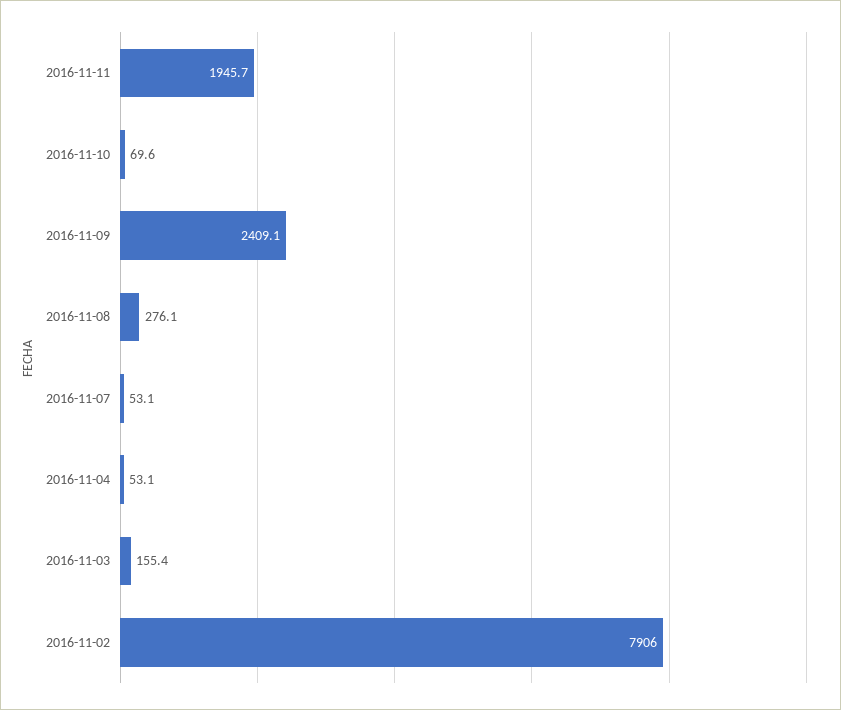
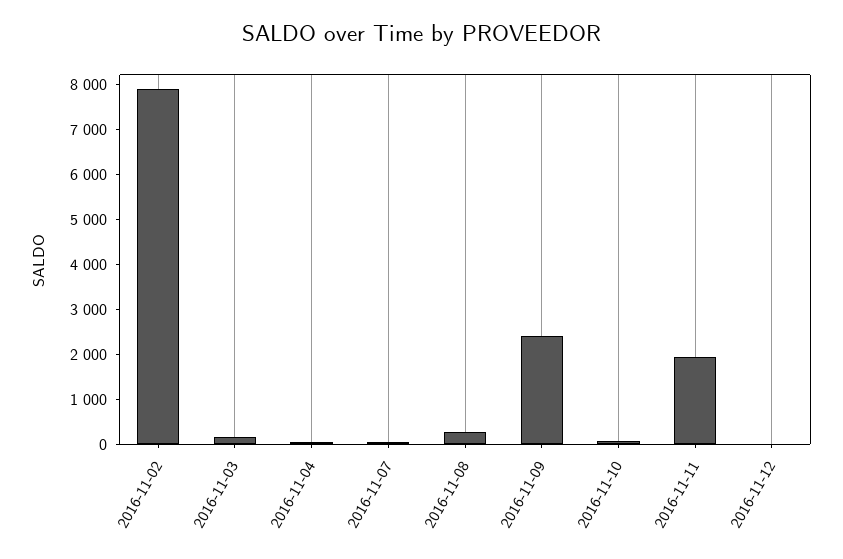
2016-11-12: none -> 0

